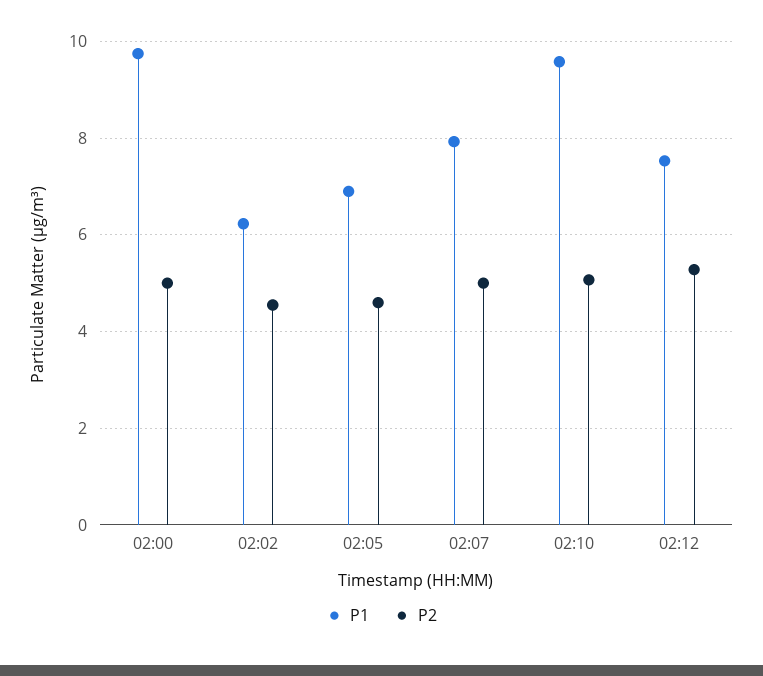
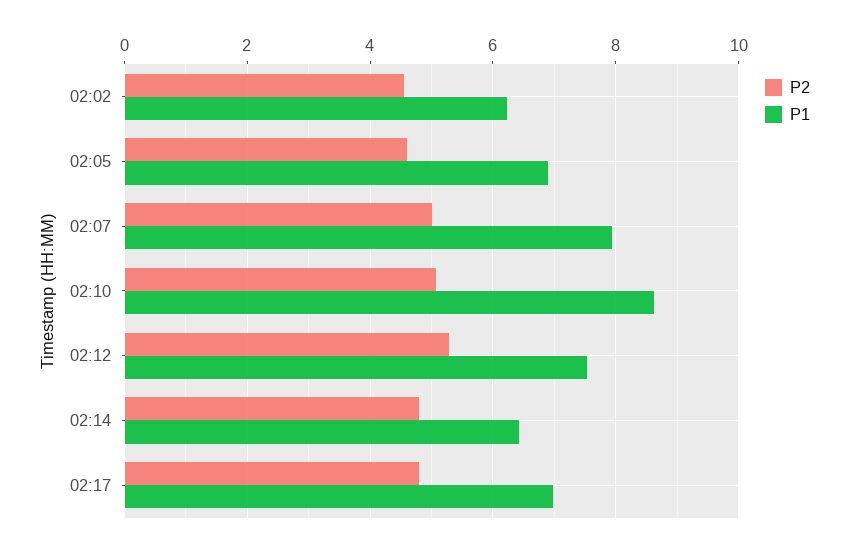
P1, 02:00: 9.8 -> none
P2, 02:00: 5 -> none
P1, 02:10: 9.6 -> 8.6
P2, 02:14: none -> 4.8
P1, 02:14: none -> 6.4
P2, 02:17: none -> 4.8
P1, 02:17: none -> 7

